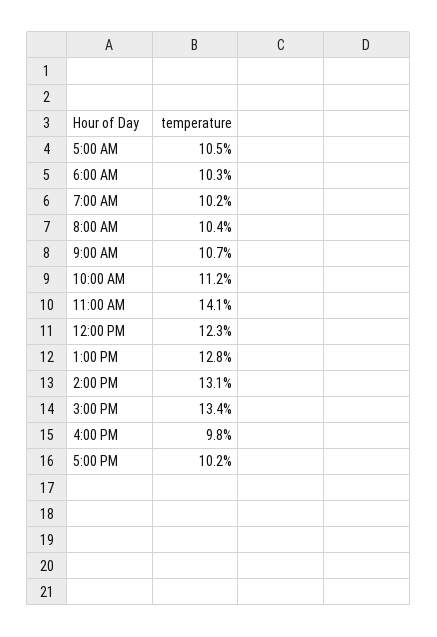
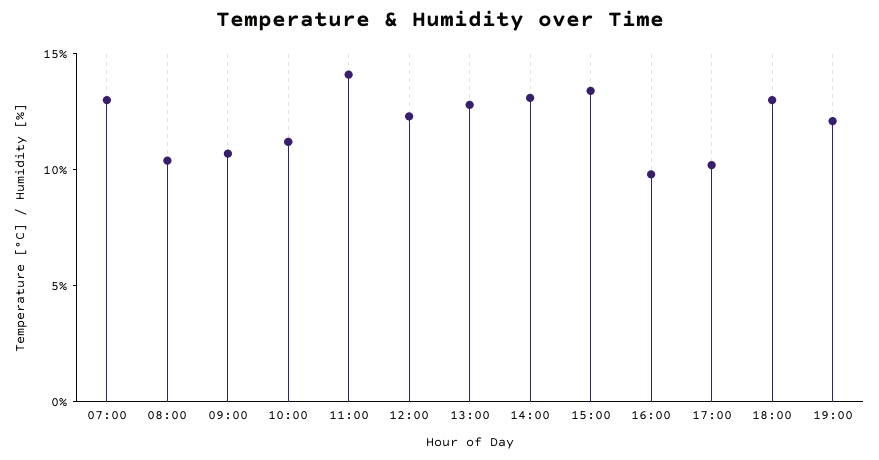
5:00 AM: 10.5 -> none
6:00 AM: 10.3 -> none
7:00 AM: 10.2 -> 13
18:00: none -> 13
19:00: none -> 12

